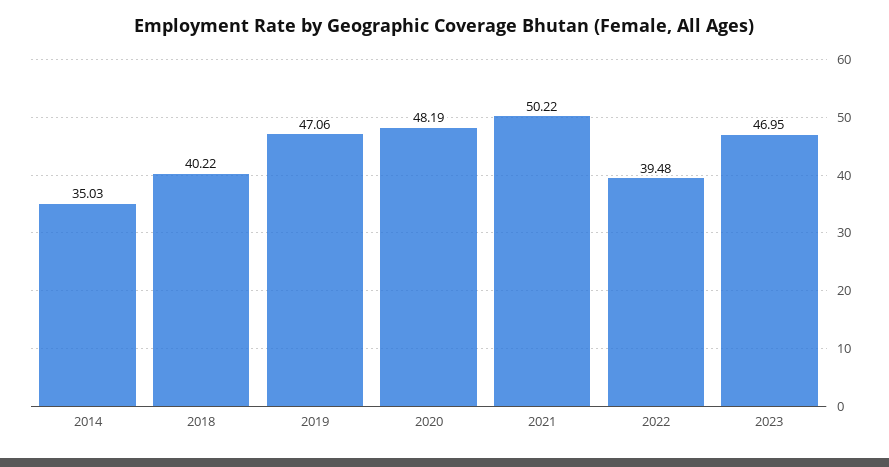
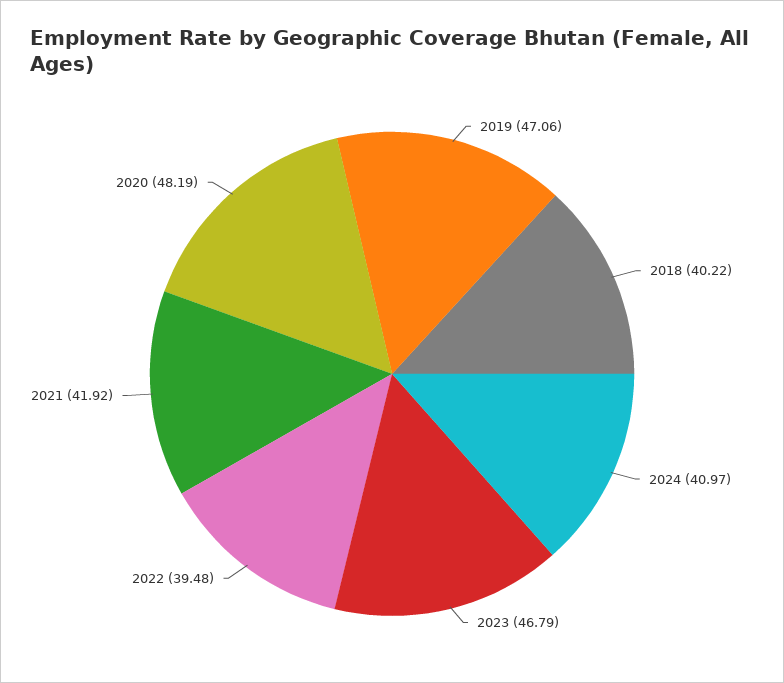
2014: 35.03 -> none
2021: 50.22 -> 41.92
2023: 46.95 -> 46.79
2024: none -> 40.97

